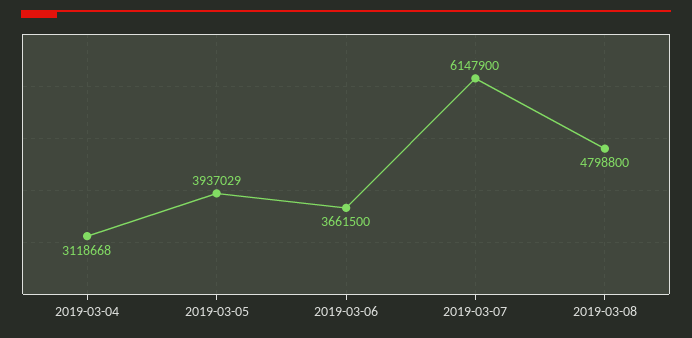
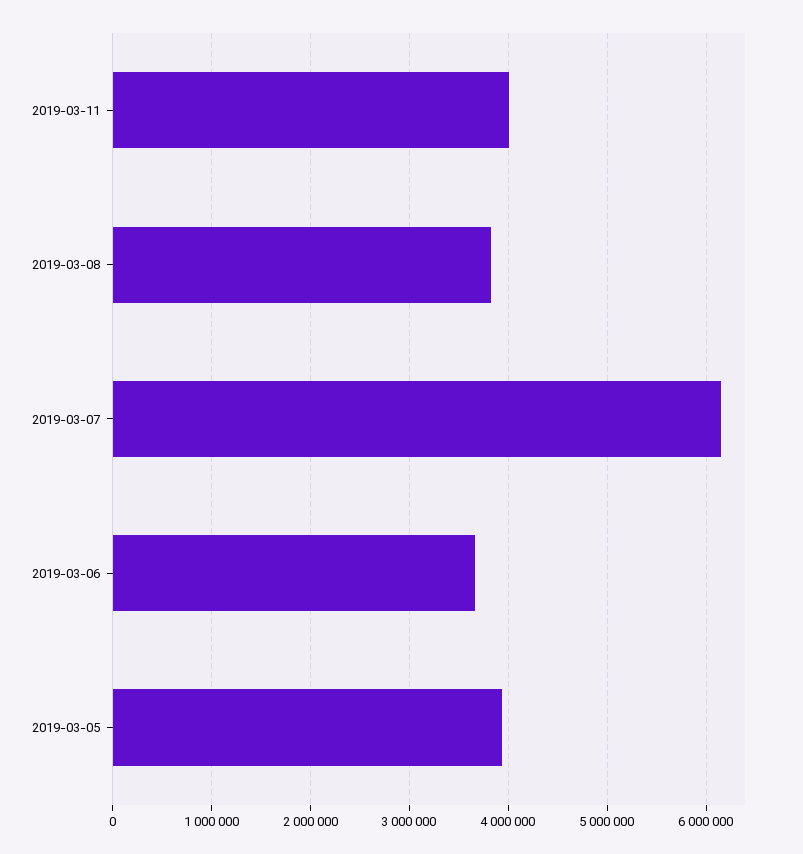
2019-03-04: 3118668 -> none
2019-03-08: 4798800 -> 3800000
2019-03-11: none -> 4000000

